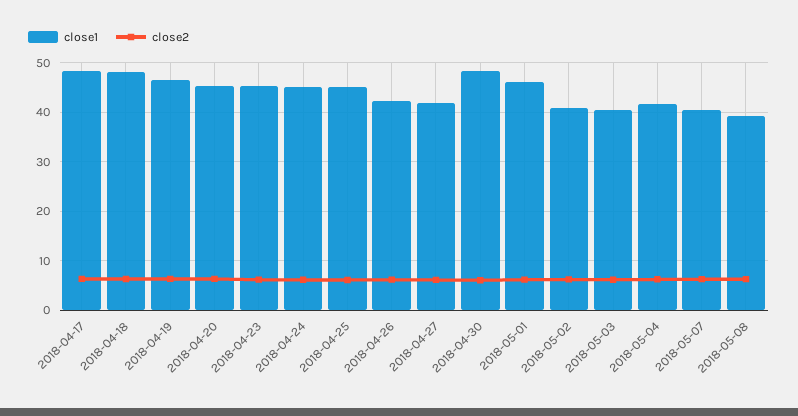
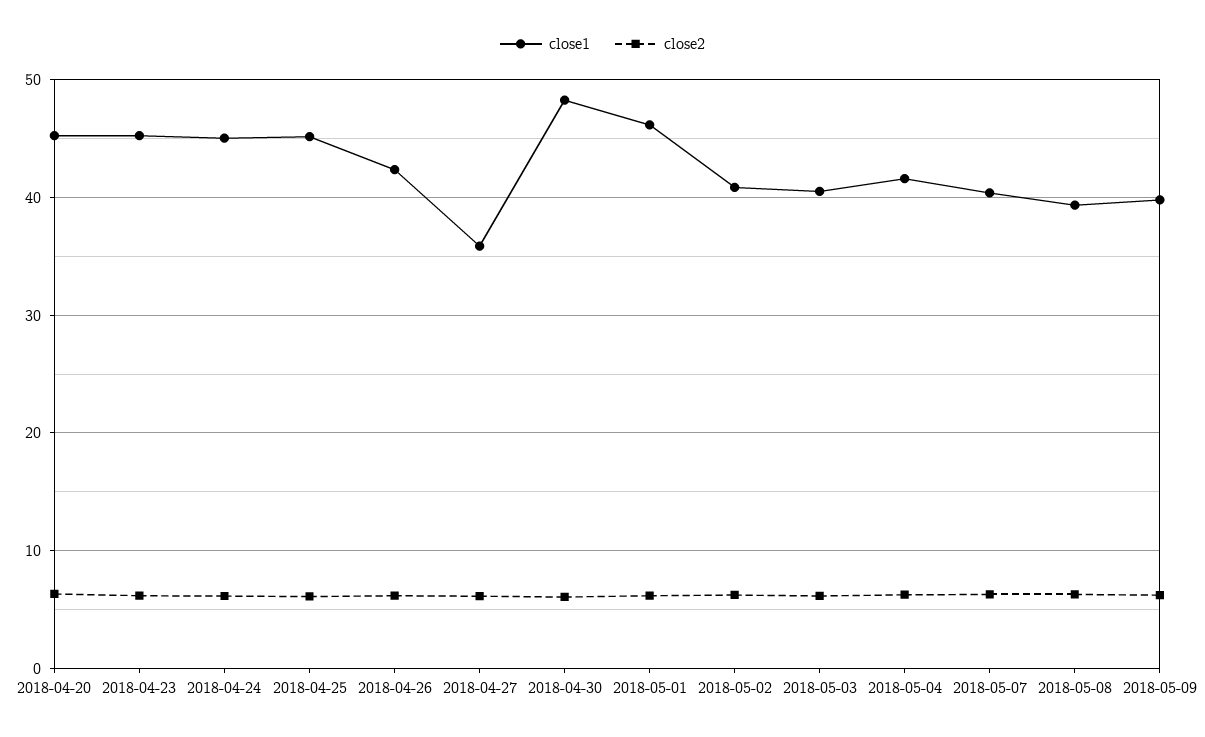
close1, 2018-04-17: 48 -> none
close2, 2018-04-17: 6 -> none
close1, 2018-04-18: 48 -> none
close2, 2018-04-18: 6 -> none
close1, 2018-04-19: 46 -> none
close2, 2018-04-19: 6 -> none
close1, 2018-04-27: 42 -> 36
close1, 2018-05-09: none -> 40
close2, 2018-05-09: none -> 6

